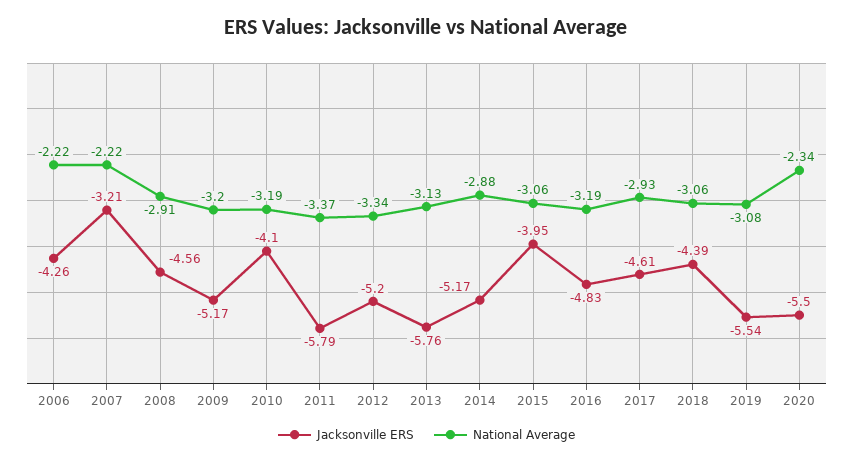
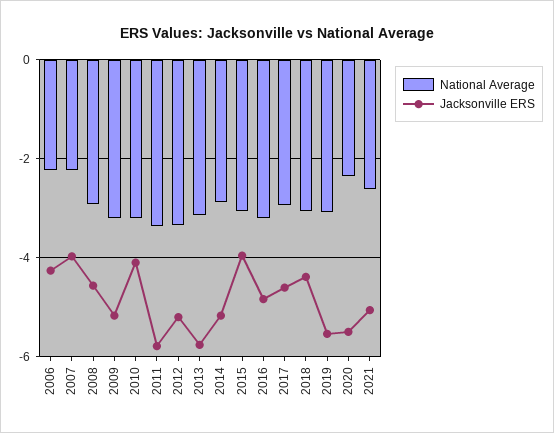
Jacksonville ERS, 2007: -3.21 -> -4
National Average, 2021: none -> -2.6
Jacksonville ERS, 2021: none -> -5

